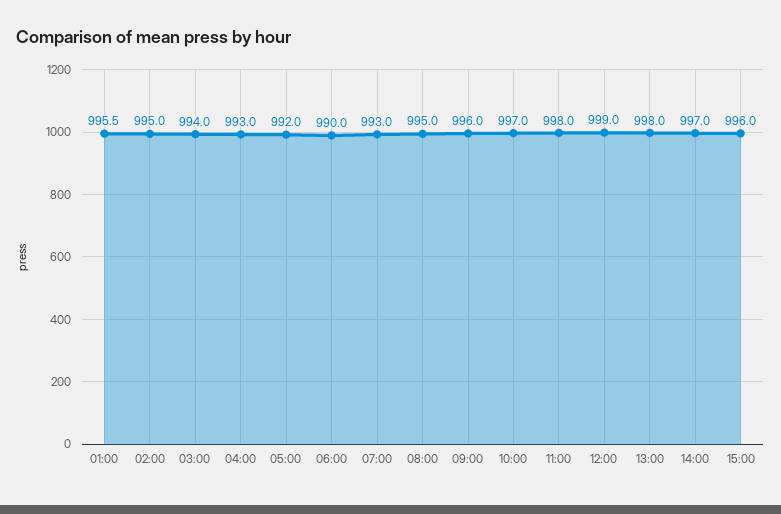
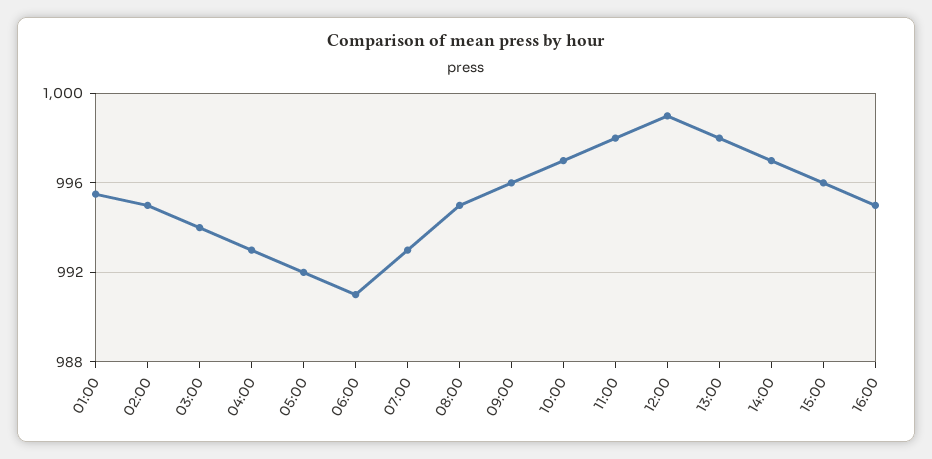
06:00: 990 -> 991
16:00: none -> 995

